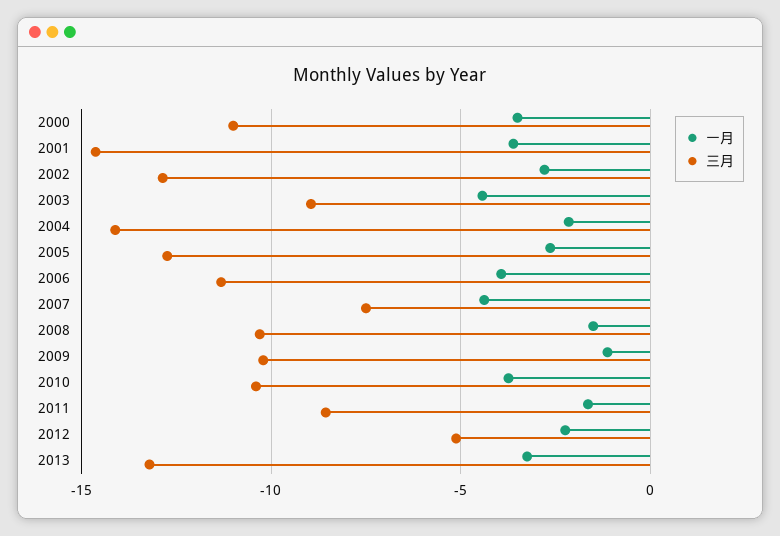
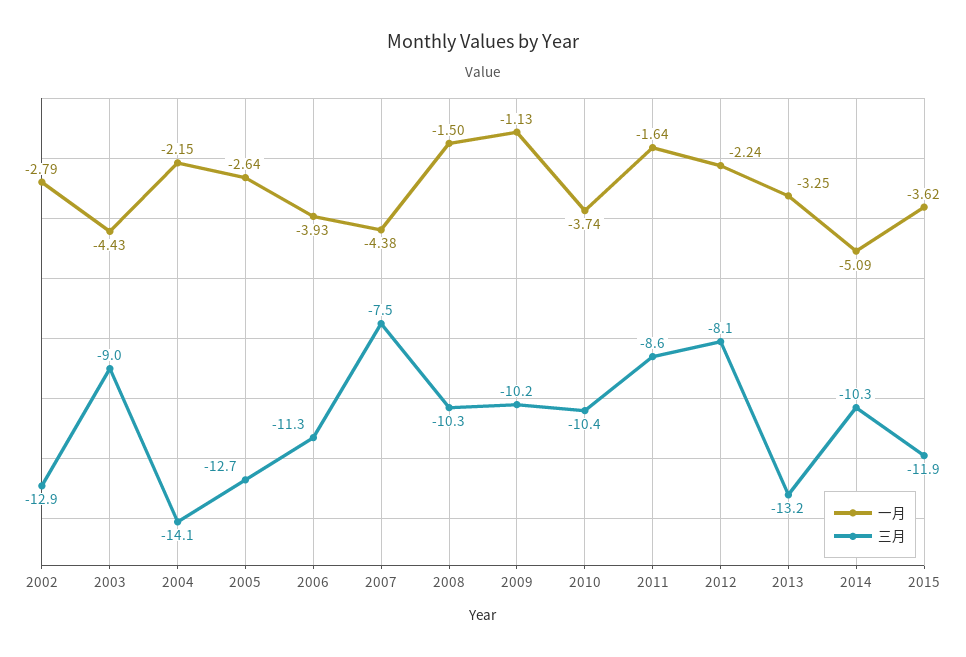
一月, 2000: -3.5 -> none
三月, 2000: -11 -> none
一月, 2001: -3.5 -> none
三月, 2001: -14.5 -> none
三月, 2012: -5 -> -8.1
一月, 2014: none -> -5.09
三月, 2014: none -> -10.3
一月, 2015: none -> -3.62
三月, 2015: none -> -11.9

